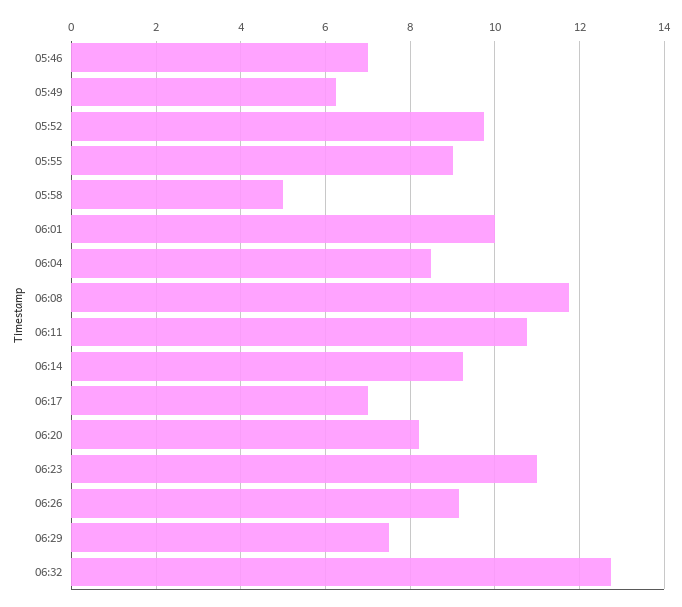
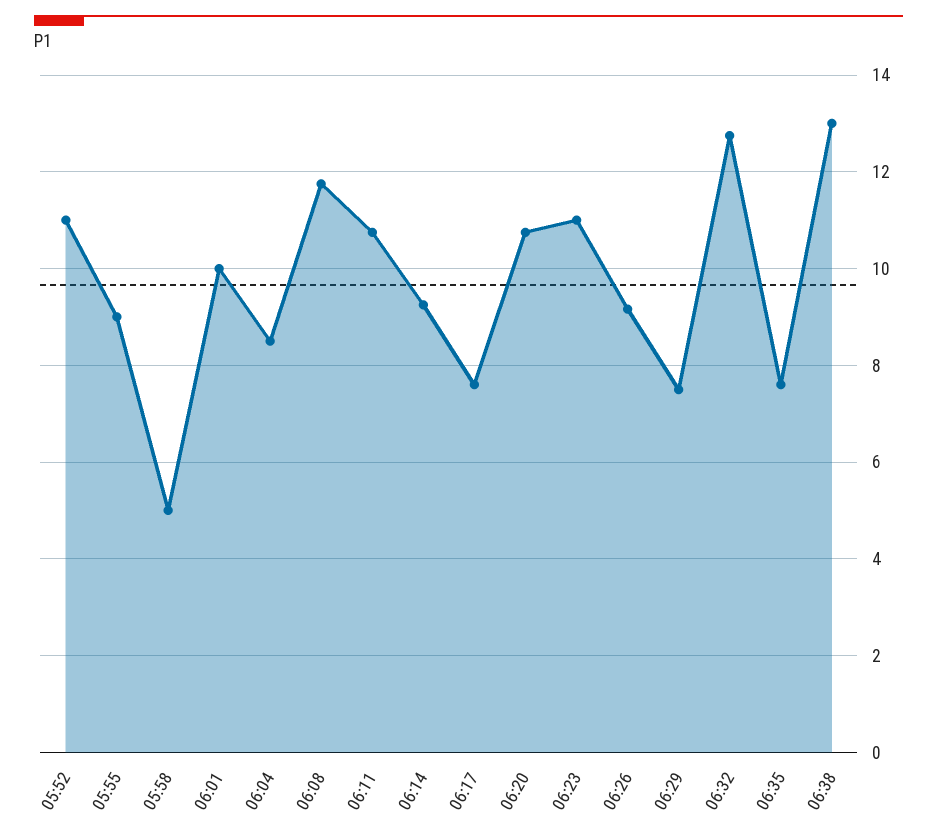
05:46: 7 -> none
05:49: 6.2 -> none
05:52: 9.8 -> 11
06:17: 7 -> 7.6
06:20: 8.2 -> 10.8
06:35: none -> 7.6
06:38: none -> 13

